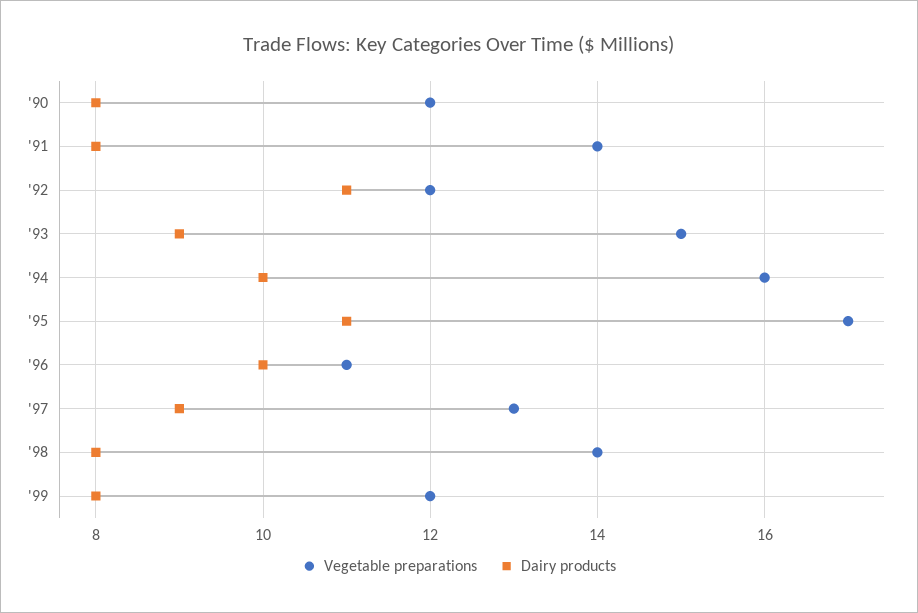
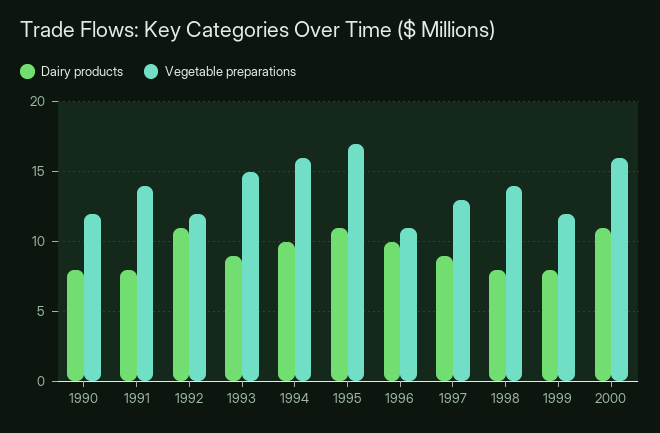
Dairy products, 2000: none -> 11
Vegetable preparations, 2000: none -> 16

